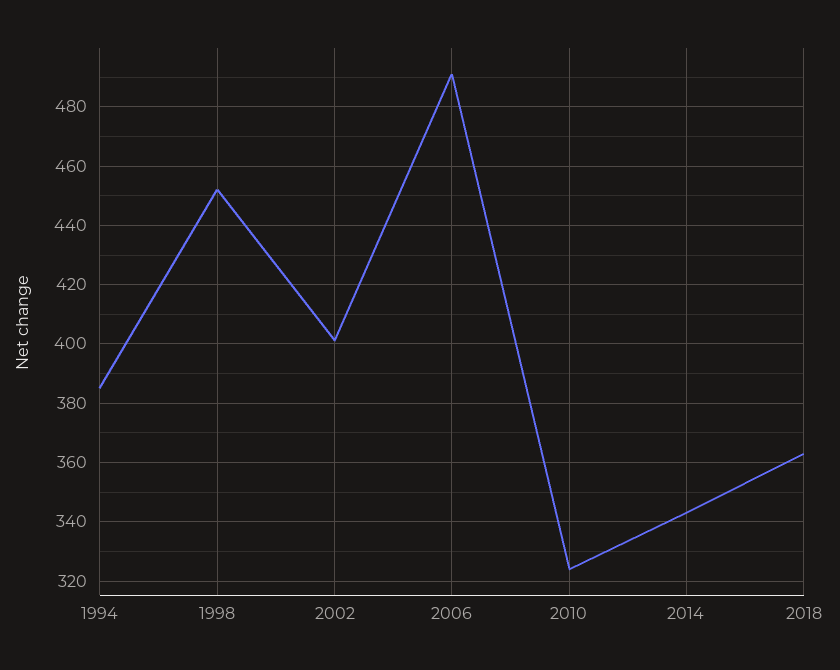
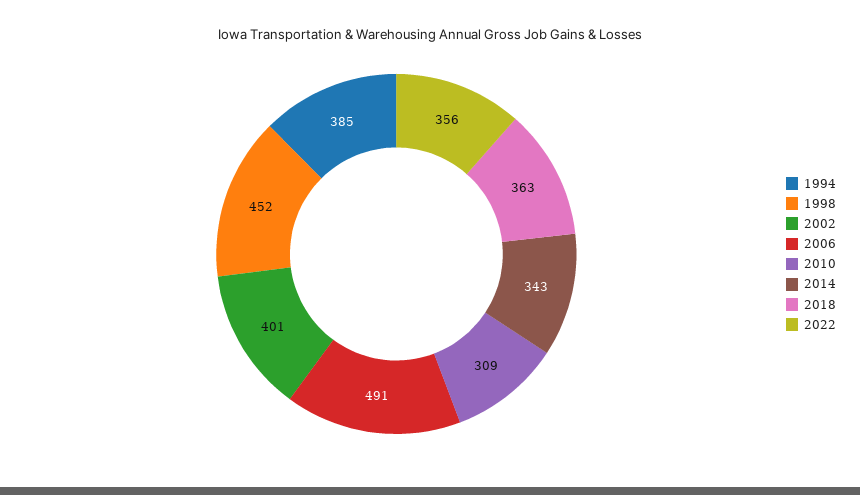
2010: 325 -> 309
2022: none -> 356

